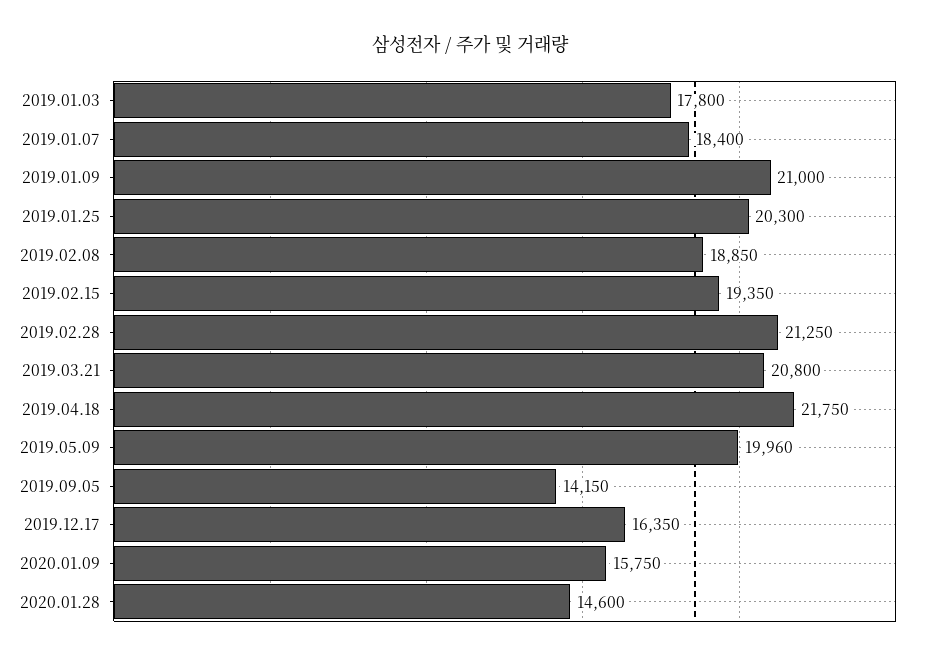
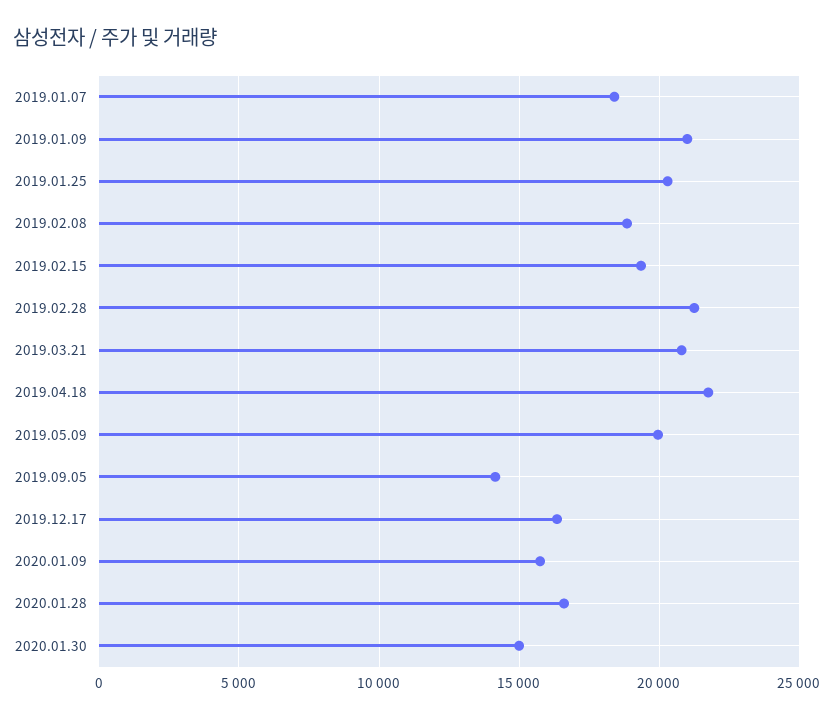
2019.01.03: 17800 -> none
2020.01.28: 14600 -> 16500
2020.01.30: none -> 15000

